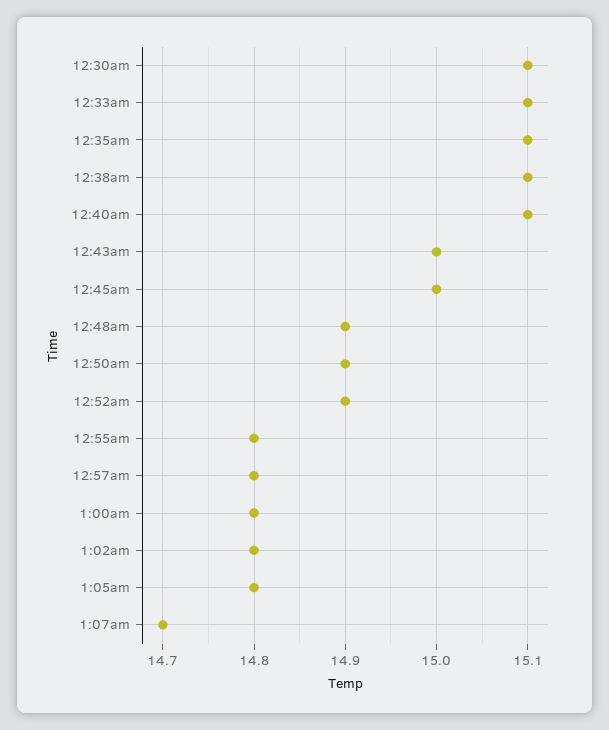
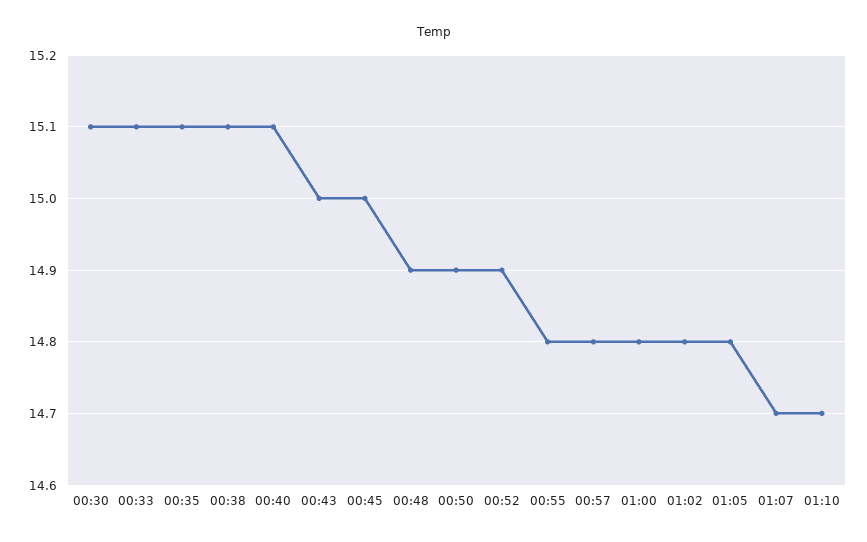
01:10: none -> 14.7

